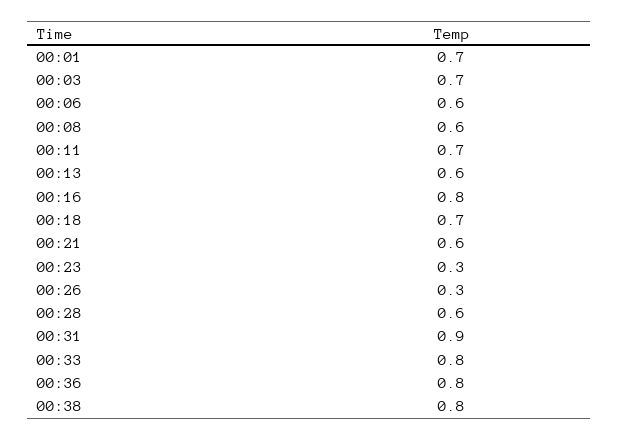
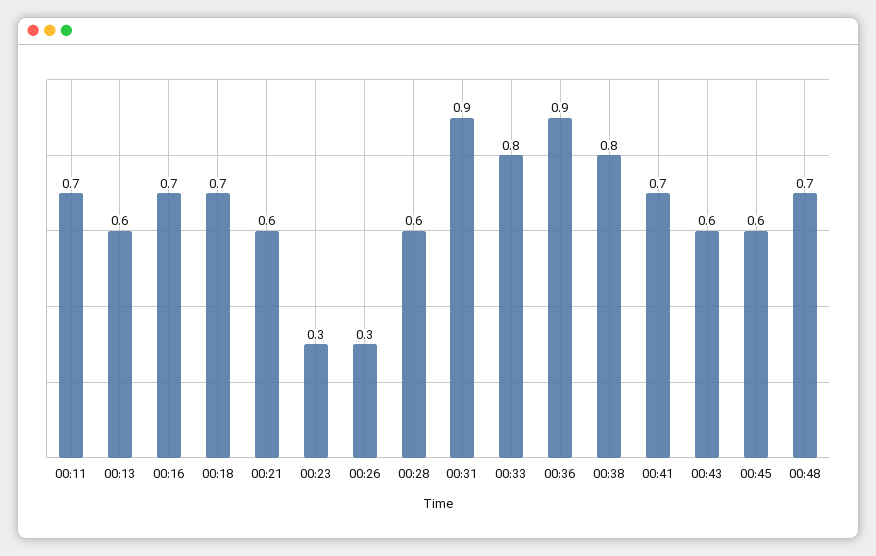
00:01: 0.7 -> none
00:03: 0.7 -> none
00:06: 0.6 -> none
00:08: 0.6 -> none
00:16: 0.8 -> 0.7
00:36: 0.8 -> 0.9
00:41: none -> 0.7
00:43: none -> 0.6
00:45: none -> 0.6
00:48: none -> 0.7

